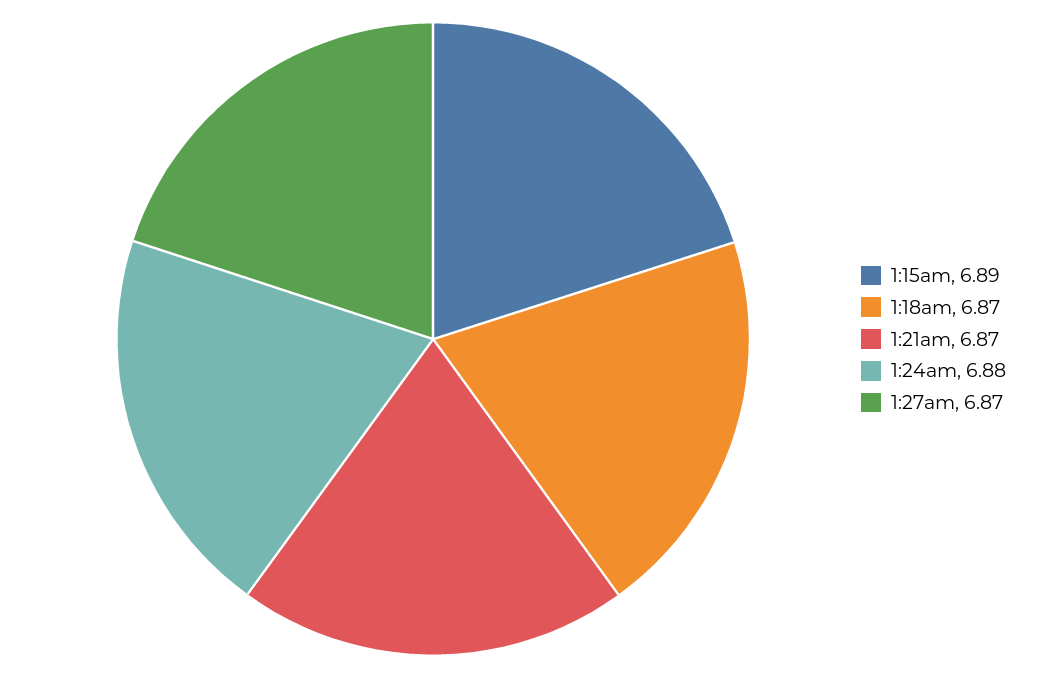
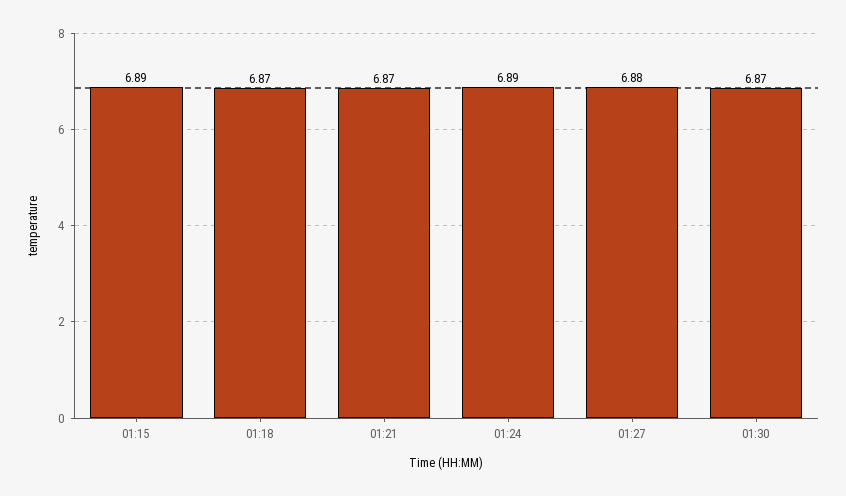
1:24am: 6.88 -> 6.89
1:27am: 6.87 -> 6.88
01:30: none -> 6.87

